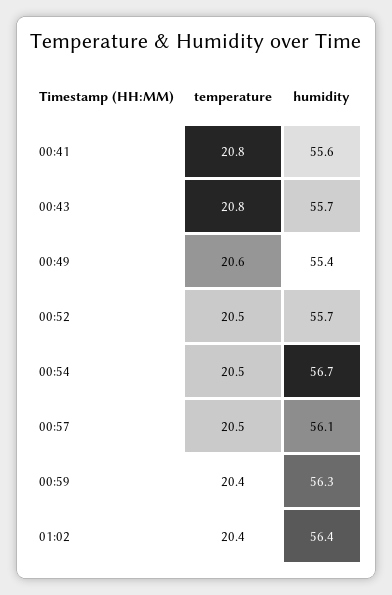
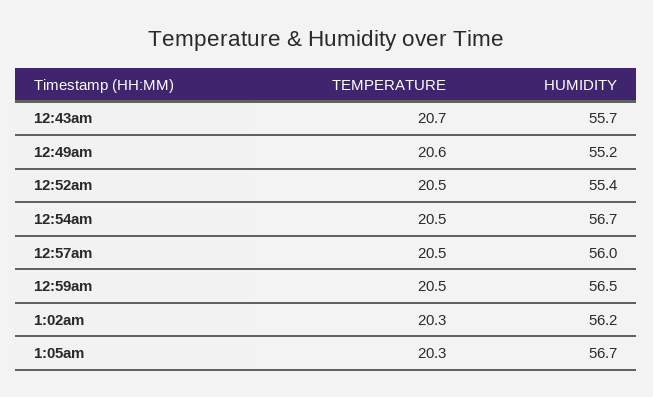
temperature, 00:41: 20.8 -> none
humidity, 00:41: 55.6 -> none
temperature, 00:43: 20.8 -> 20.7
humidity, 00:49: 55.4 -> 55.2
humidity, 00:52: 55.7 -> 55.4
humidity, 00:57: 56.1 -> 56
temperature, 00:59: 20.4 -> 20.5
humidity, 00:59: 56.3 -> 56.5
temperature, 01:02: 20.4 -> 20.3
humidity, 01:02: 56.4 -> 56.2
temperature, 1:05am: none -> 20.3
humidity, 1:05am: none -> 56.7

